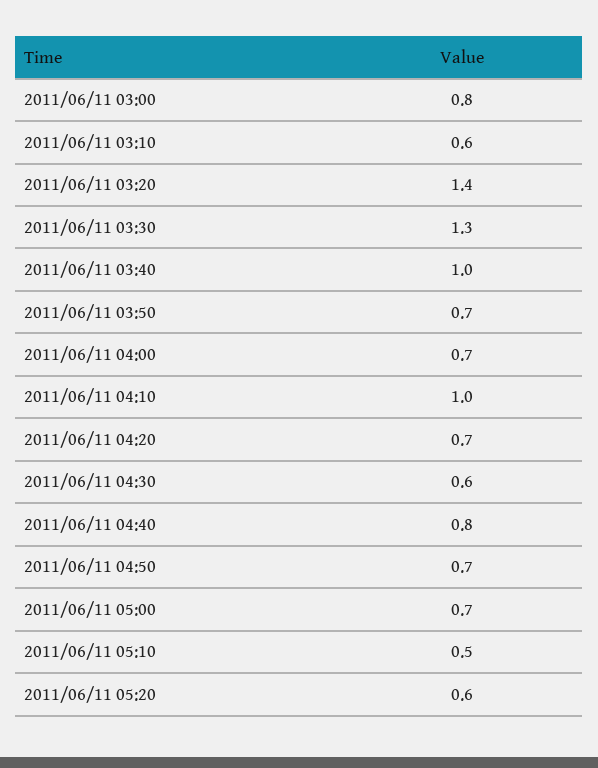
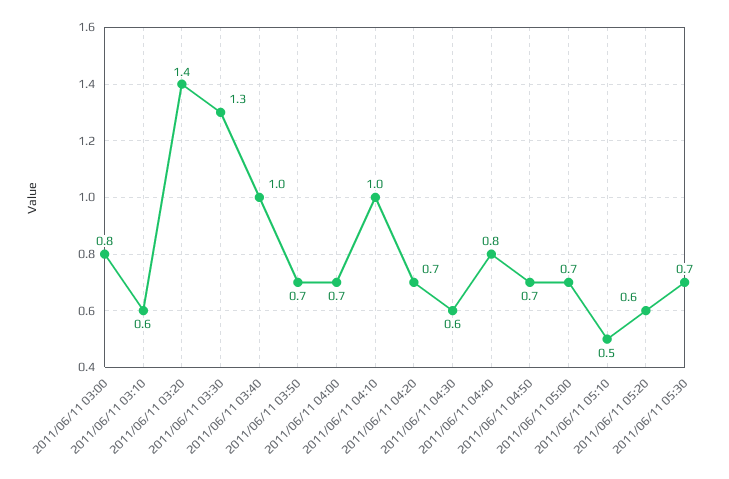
2011/06/11 05:30: none -> 0.7

